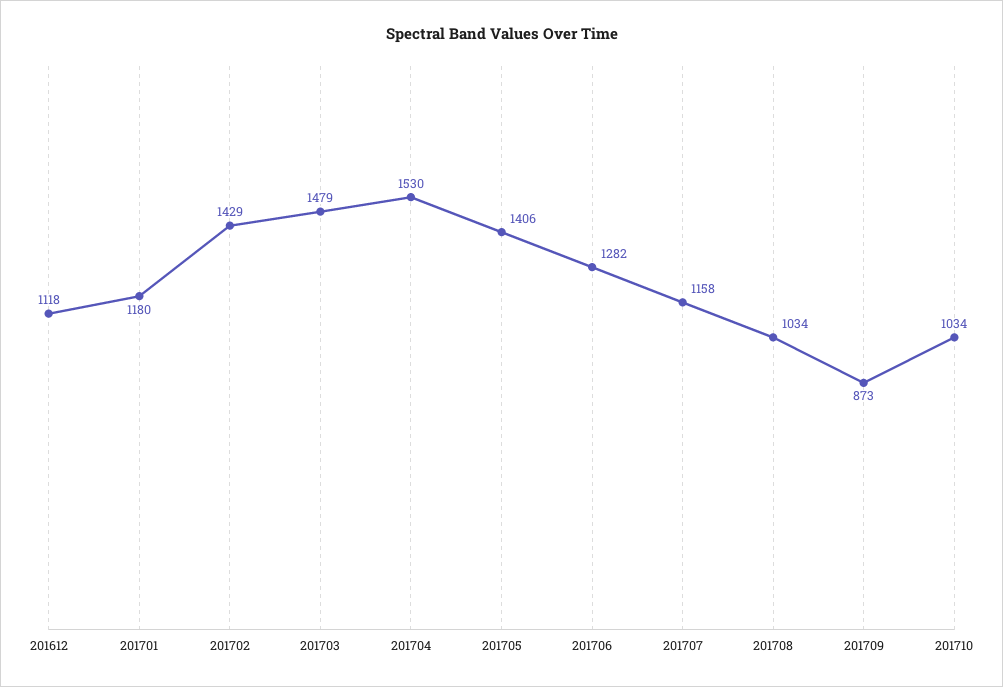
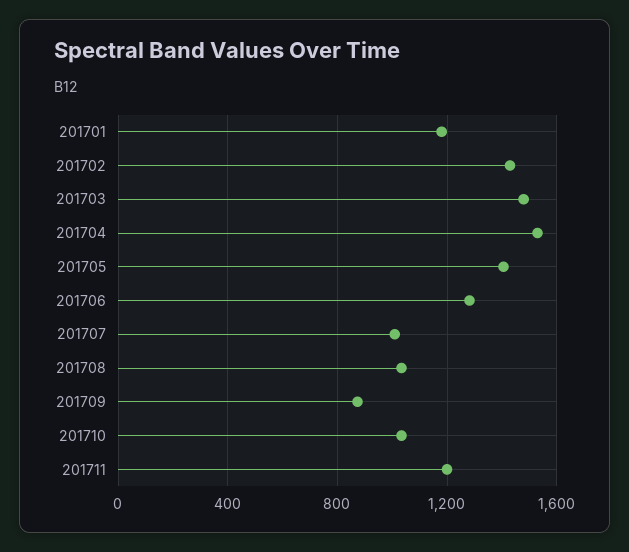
201612: 1118 -> none
201707: 1158 -> 1000
201711: none -> 1200

